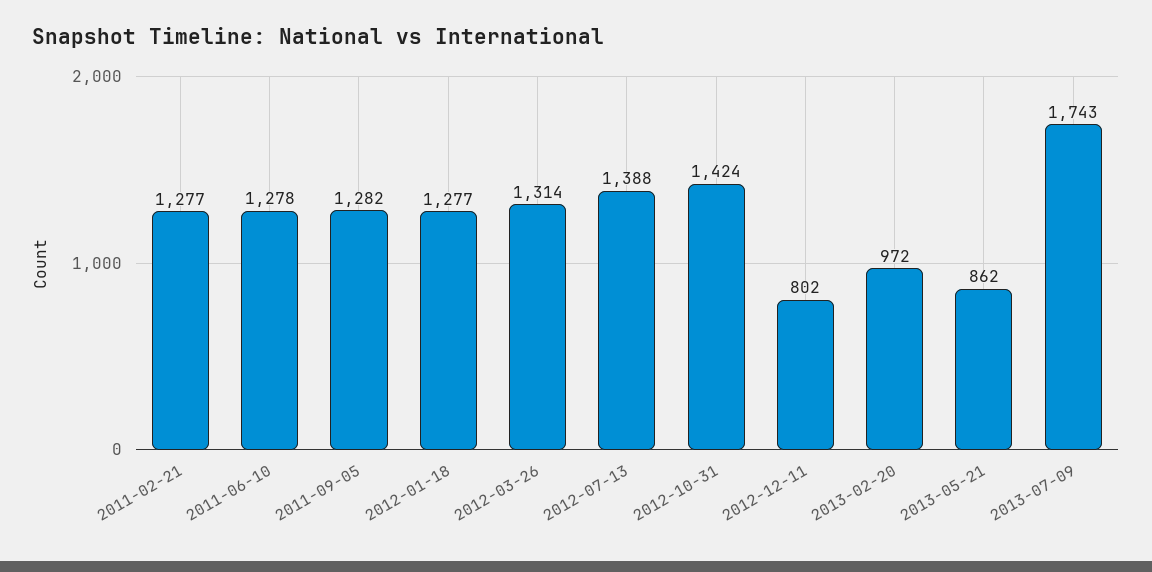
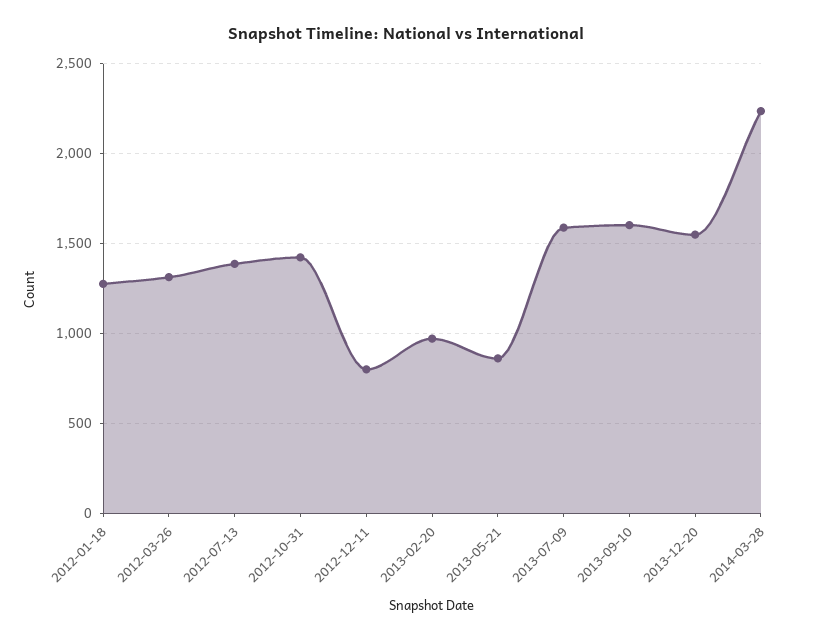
2011-02-21: 1277 -> none
2011-06-10: 1278 -> none
2011-09-05: 1282 -> none
2013-07-09: 1743 -> 1600
2013-09-10: none -> 1600
2013-12-20: none -> 1550
2014-03-28: none -> 2250

